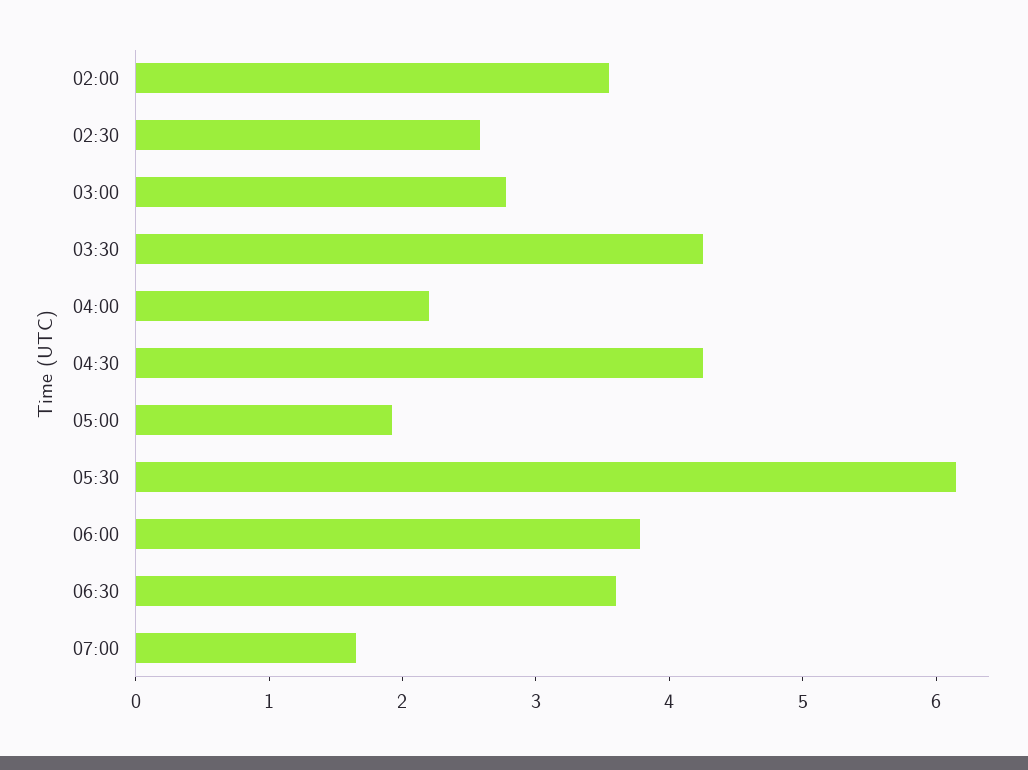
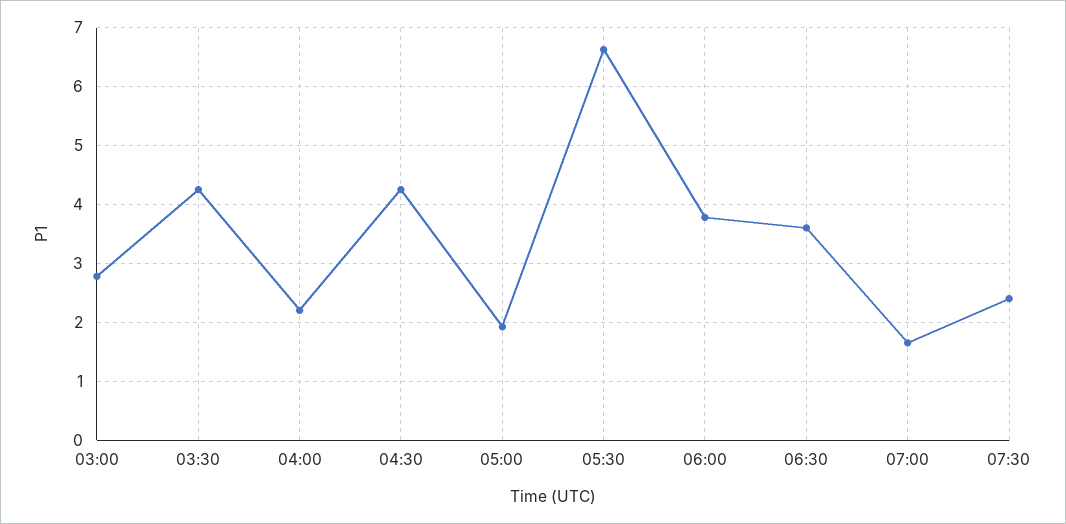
02:00: 3.6 -> none
02:30: 2.6 -> none
05:30: 6.2 -> 6.6
07:30: none -> 2.4

